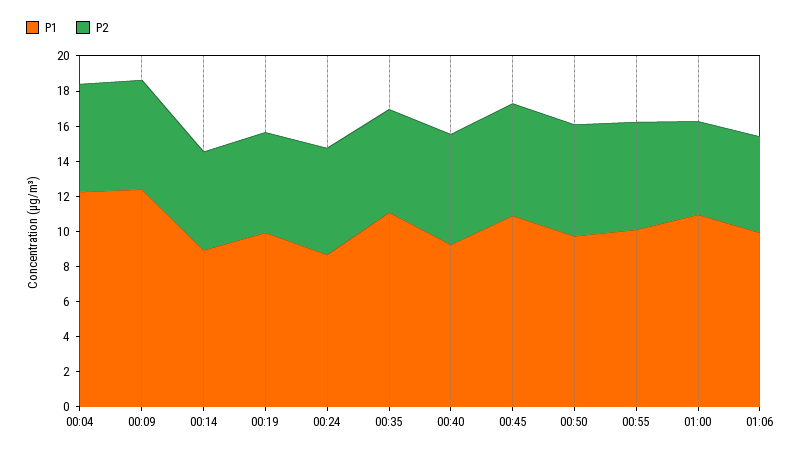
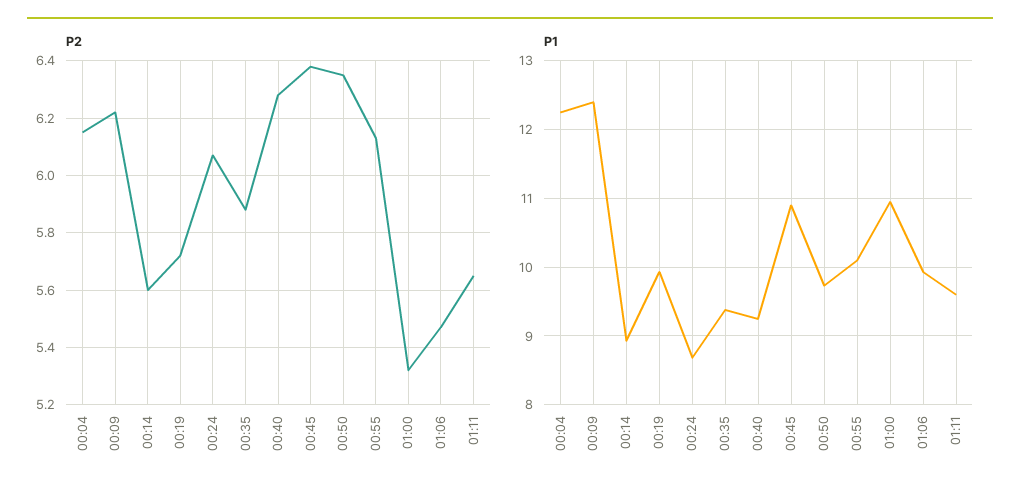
P1, 00:35: 11 -> 9.4
P2, 01:11: none -> 5.65
P1, 01:11: none -> 9.6

